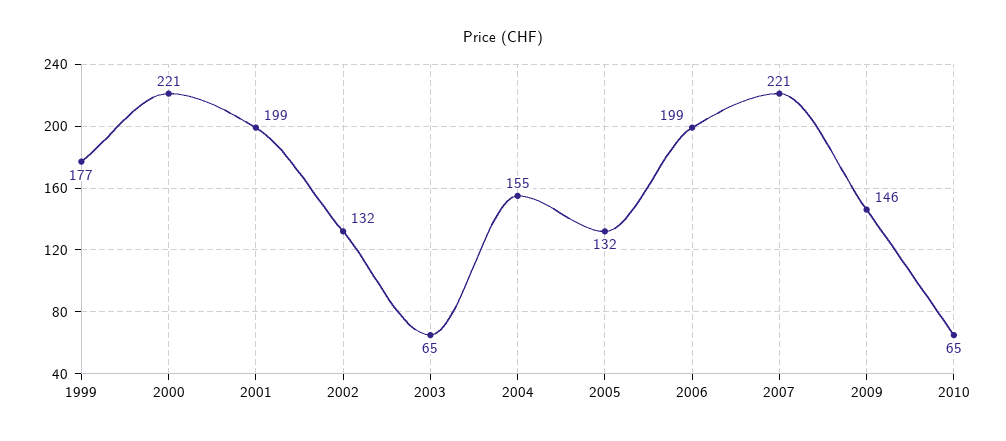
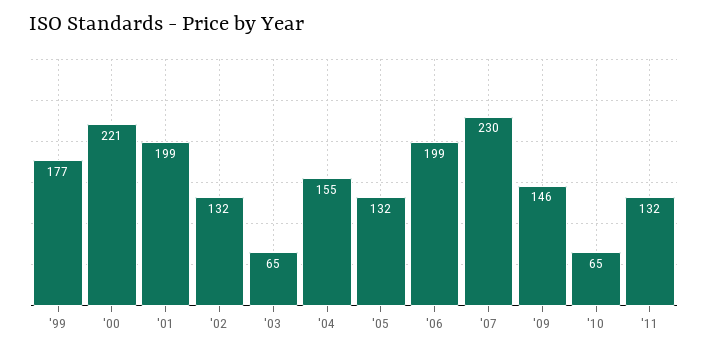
2007: 221 -> 230
'11: none -> 132

